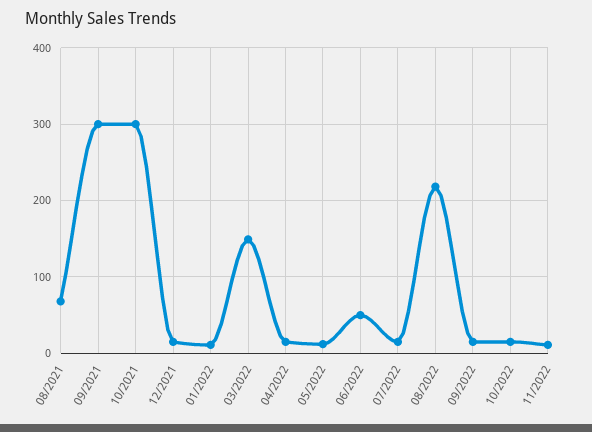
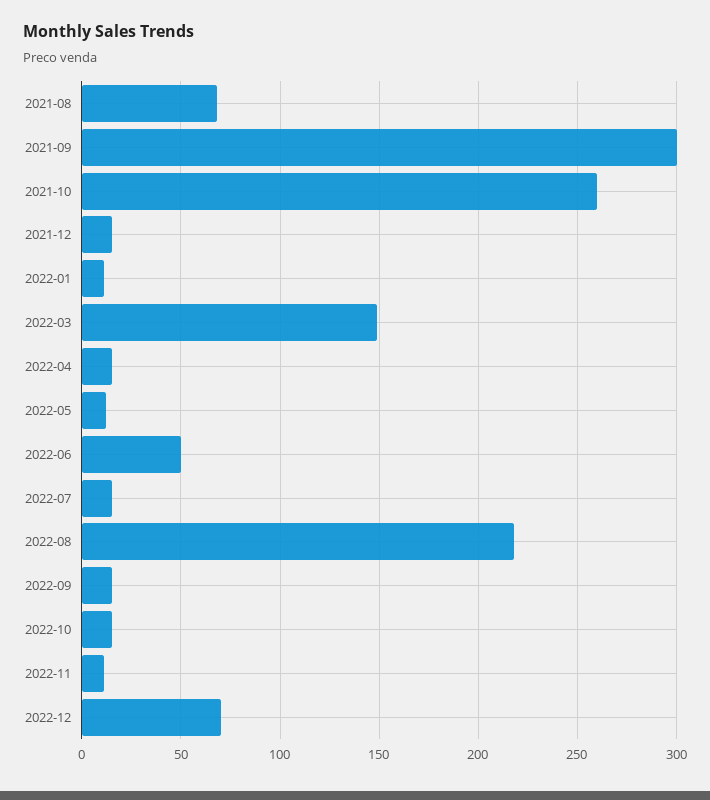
10/2021: 300 -> 260
2022-12: none -> 70

